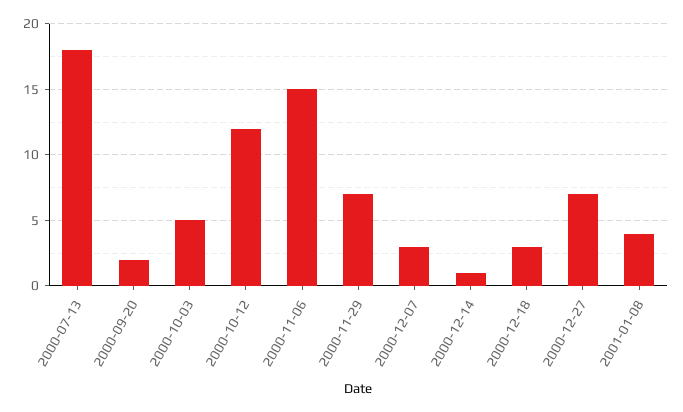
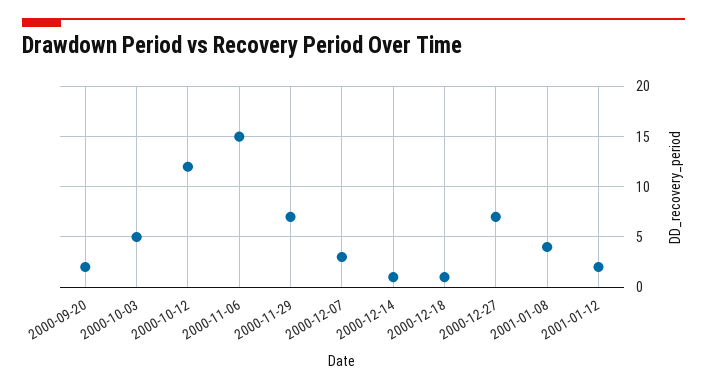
2000-07-13: 18 -> none
2000-12-18: 3 -> 1
2001-01-12: none -> 2

